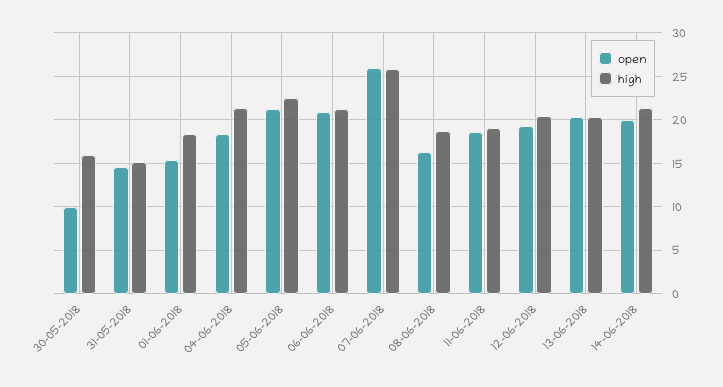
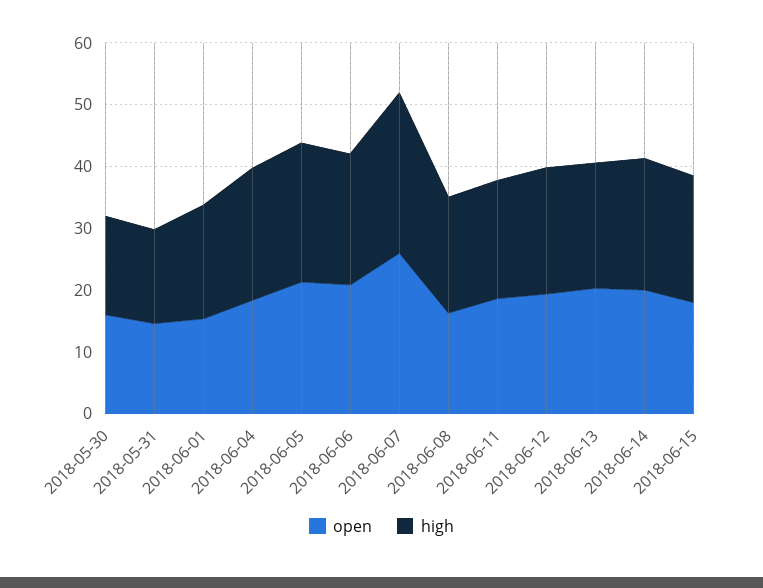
open, 30-05-2018: 10 -> 16
open, 2018-06-15: none -> 18
high, 2018-06-15: none -> 20

